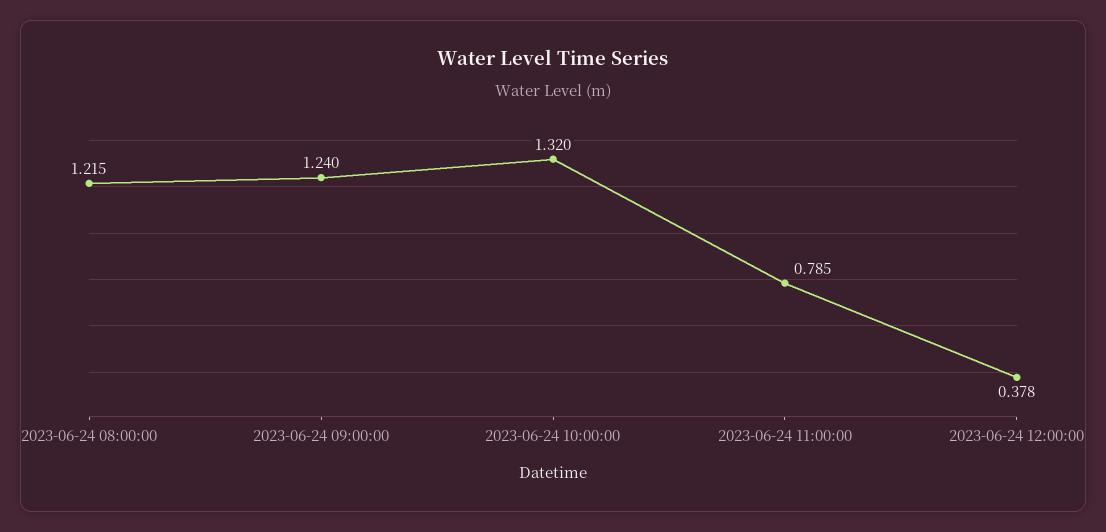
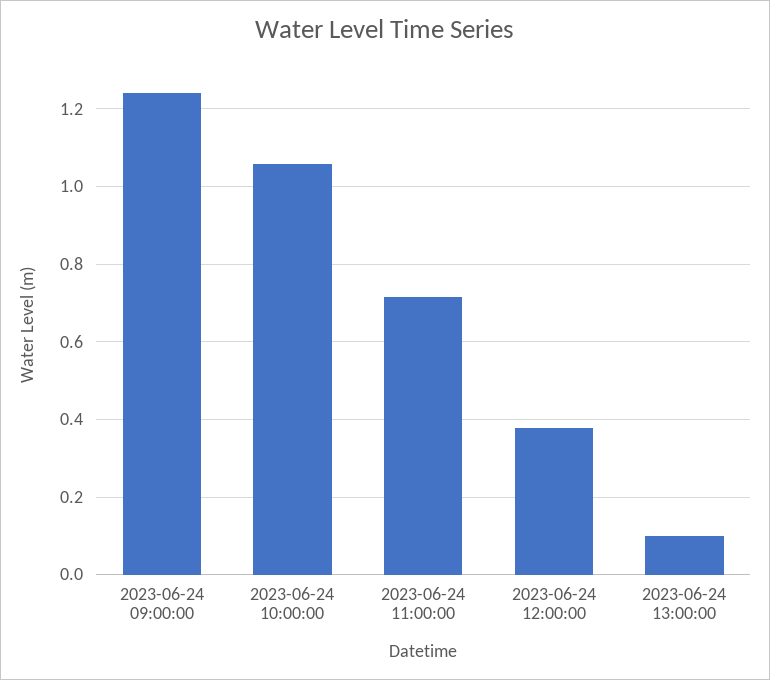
2023-06-24 08:00:00: 1.215 -> none
2023-06-24 10:00:00: 1.32 -> 1.06
2023-06-24 11:00:00: 0.785 -> 0.72
2023-06-24 13:00:00: none -> 0.1

